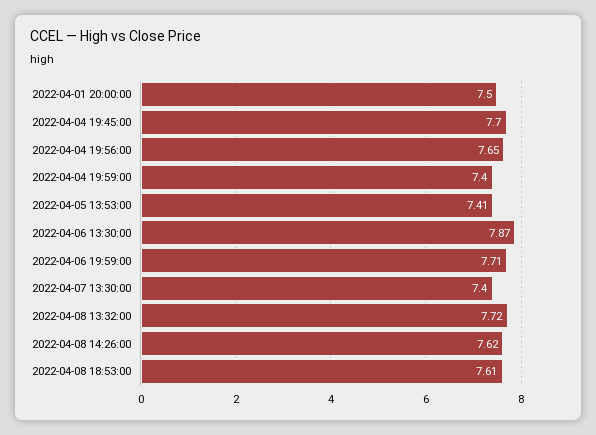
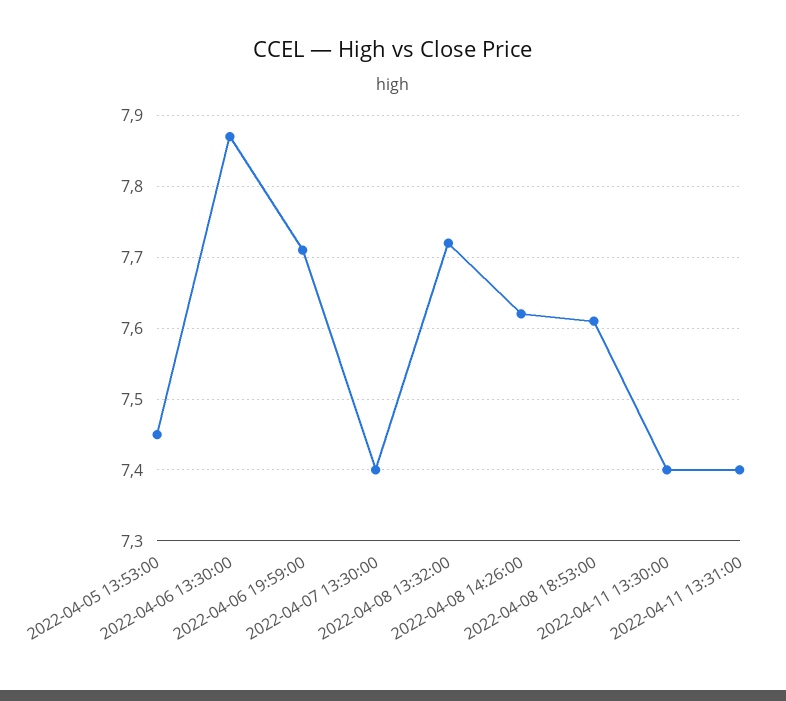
2022-04-01 20:00:00: 7.5 -> none
2022-04-04 19:45:00: 7.7 -> none
2022-04-04 19:56:00: 7.65 -> none
2022-04-04 19:59:00: 7.4 -> none
2022-04-05 13:53:00: 7.41 -> 7.45
2022-04-11 13:30:00: none -> 7.4
2022-04-11 13:31:00: none -> 7.4

